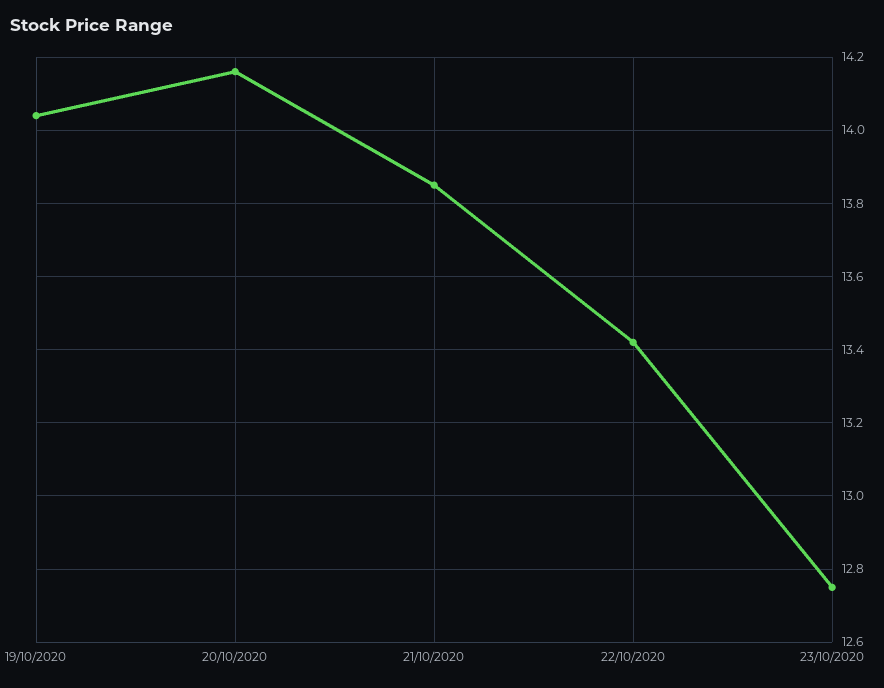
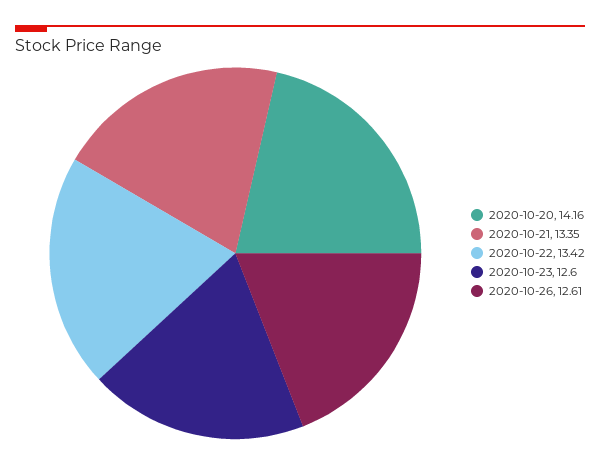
19/10/2020: 14.05 -> none
21/10/2020: 13.85 -> 13.35
23/10/2020: 12.75 -> 12.6
2020-10-26: none -> 12.61

